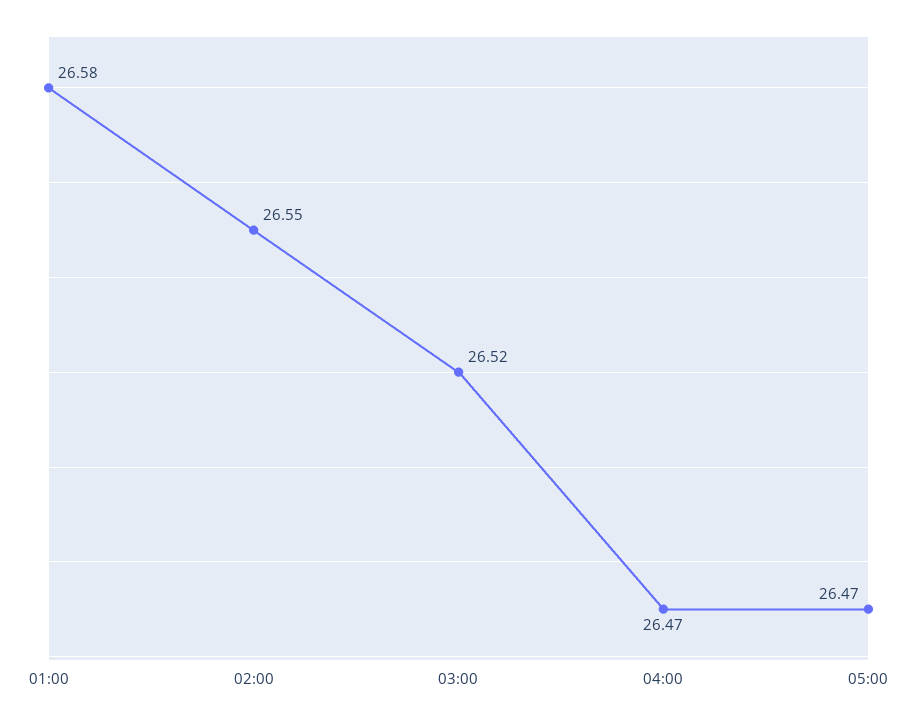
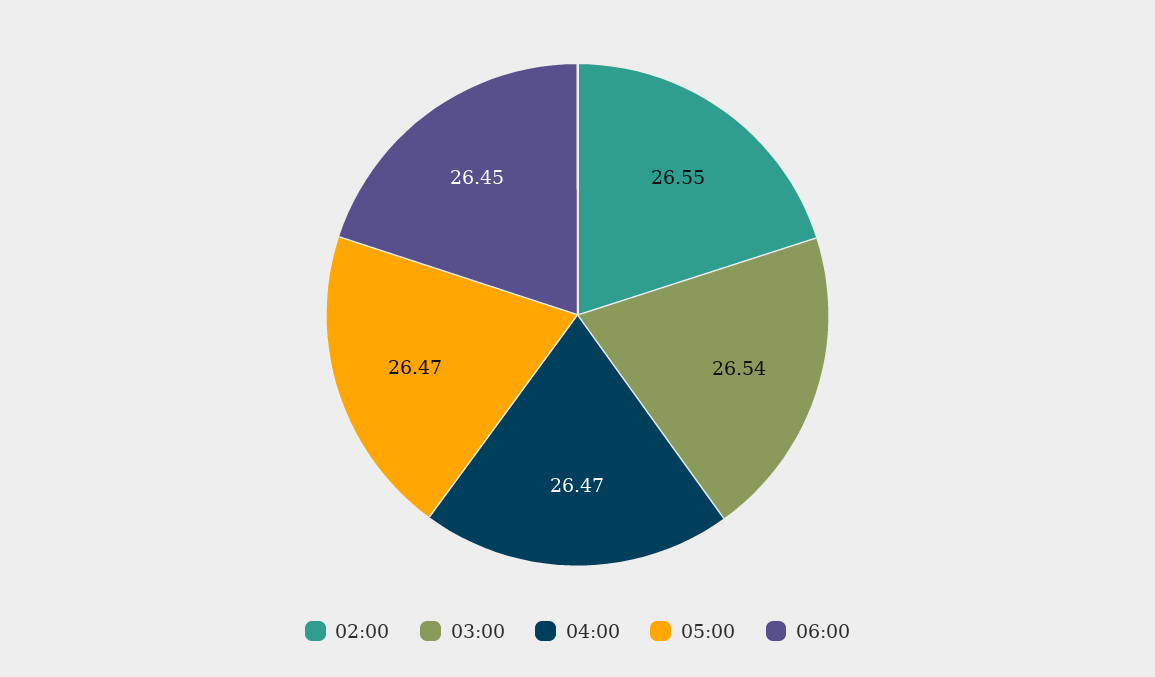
01:00: 26.58 -> none
03:00: 26.52 -> 26.54
06:00: none -> 26.45

